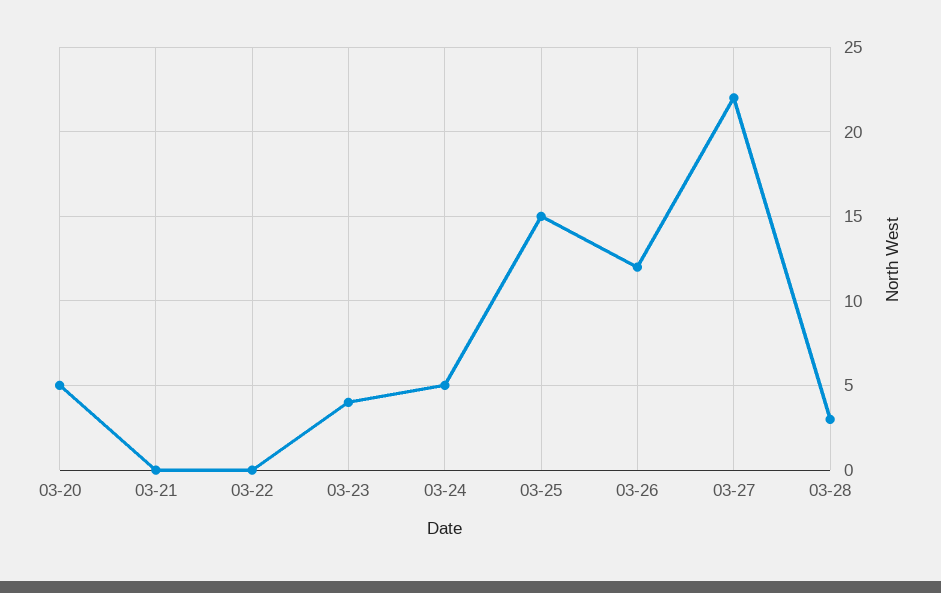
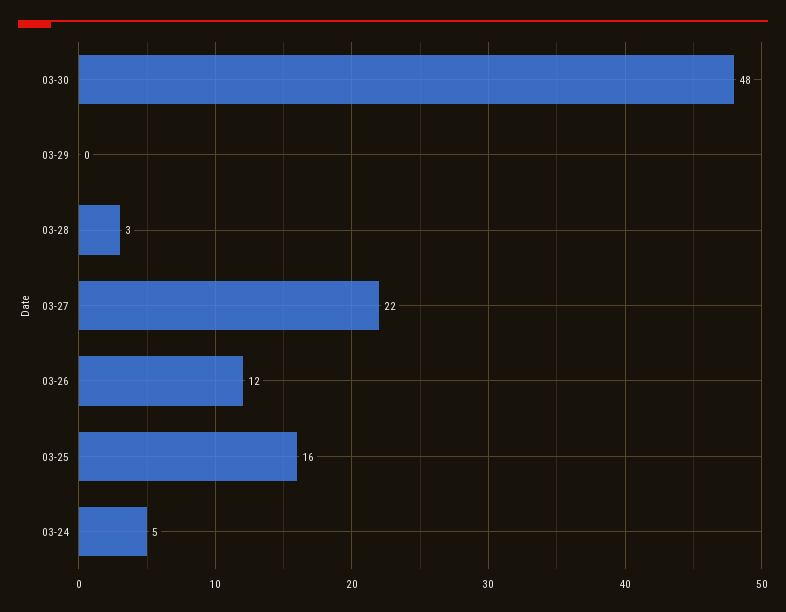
03-20: 5 -> none
03-21: 0 -> none
03-22: 0 -> none
03-23: 4 -> none
03-25: 15 -> 16
03-30: none -> 48
03-29: none -> 0

